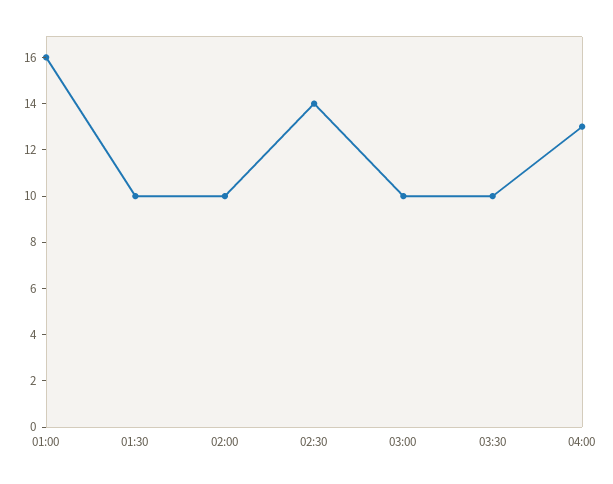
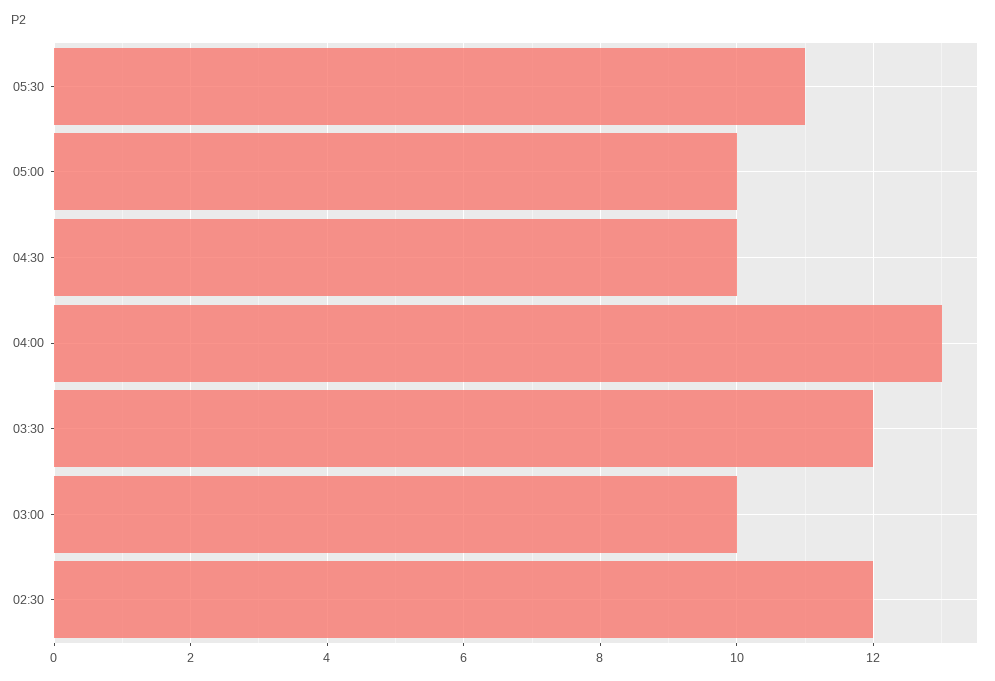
01:00: 16 -> none
01:30: 10 -> none
02:00: 10 -> none
02:30: 14 -> 12
03:30: 10 -> 12
05:30: none -> 11
05:00: none -> 10
04:30: none -> 10

